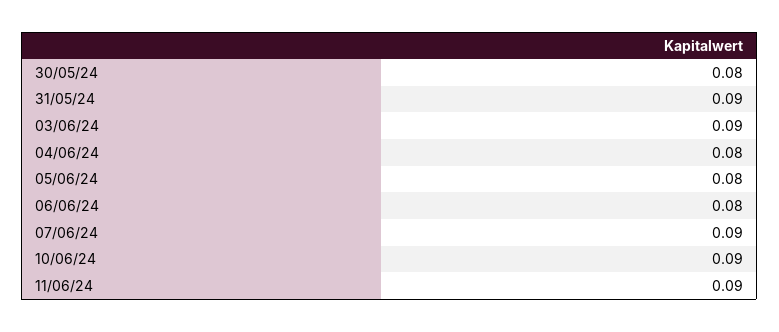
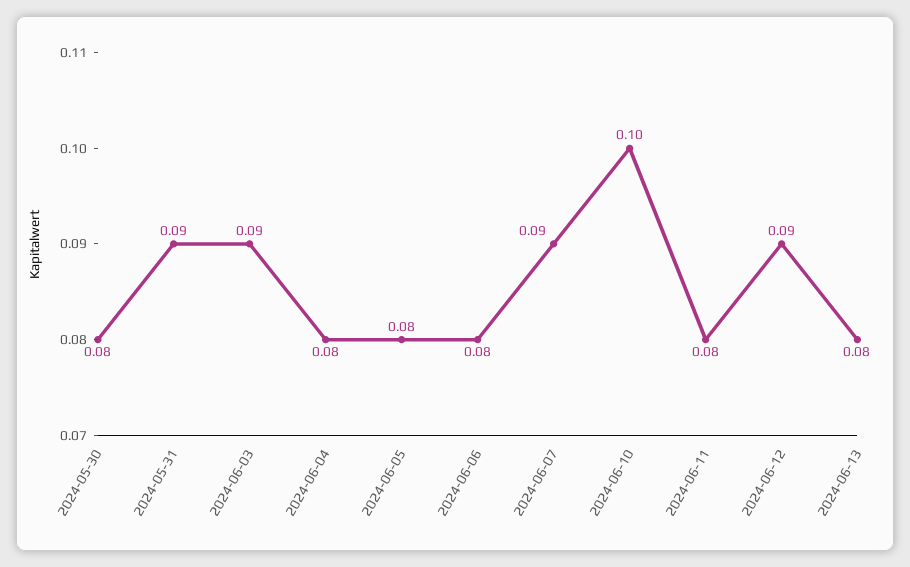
10/06/24: 0.09 -> 0.1
11/06/24: 0.09 -> 0.08
2024-06-12: none -> 0.09
2024-06-13: none -> 0.08

